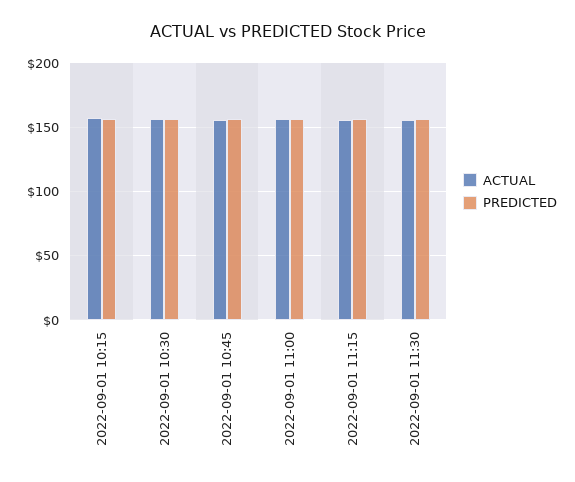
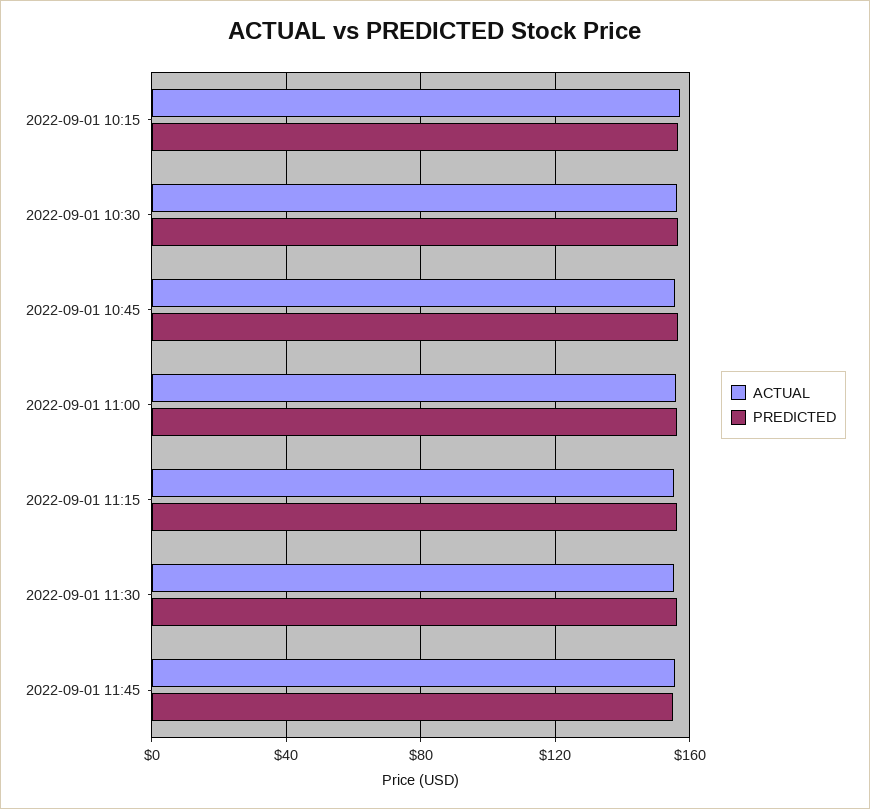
ACTUAL, 2022-09-01 11:45: none -> 155
PREDICTED, 2022-09-01 11:45: none -> 155

